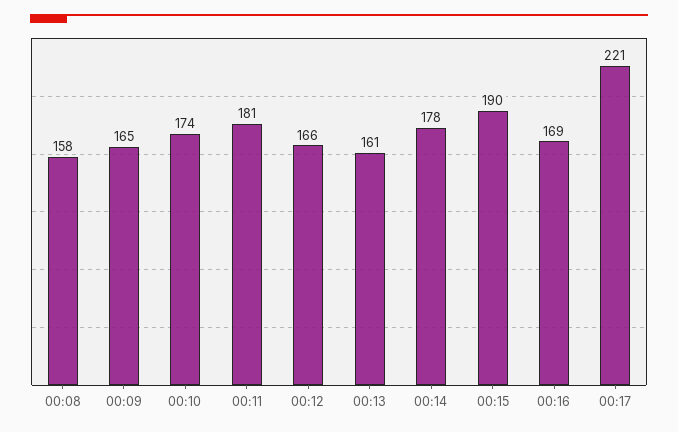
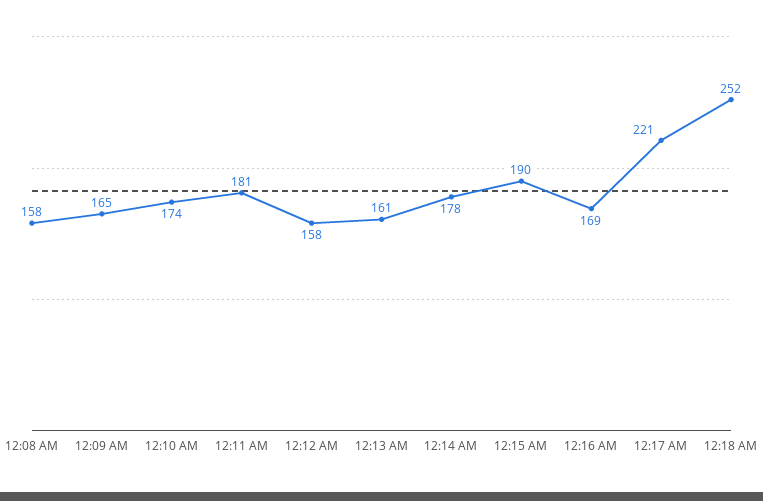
00:12: 166 -> 158
12:18 AM: none -> 252

